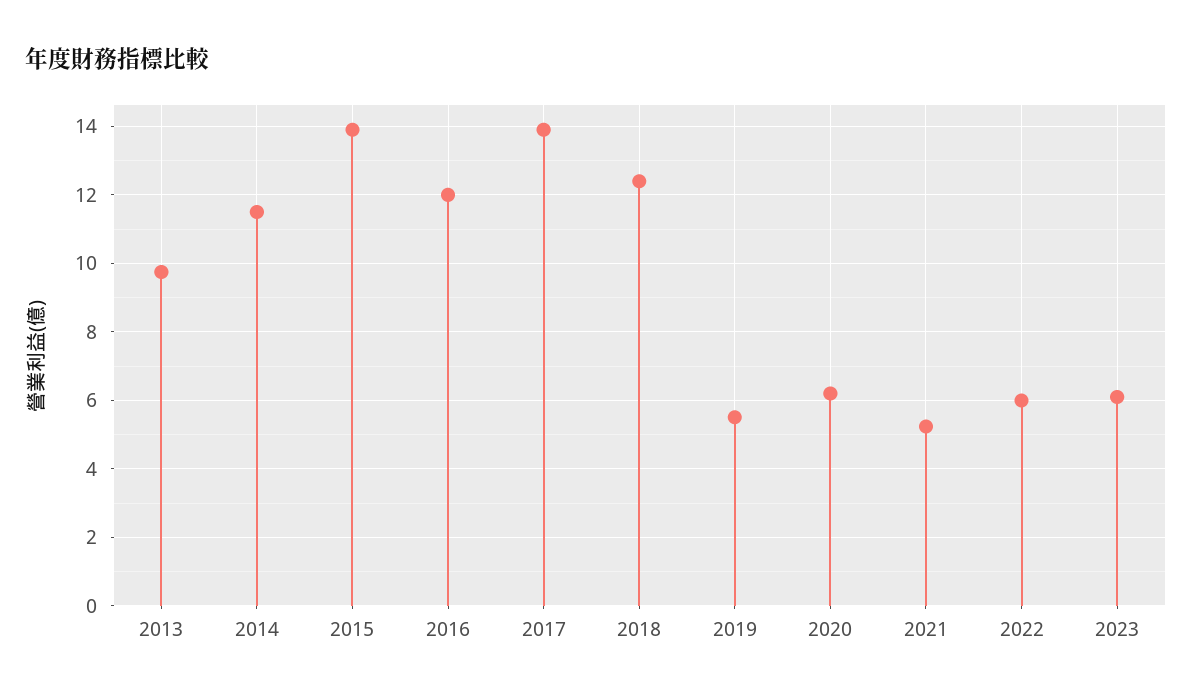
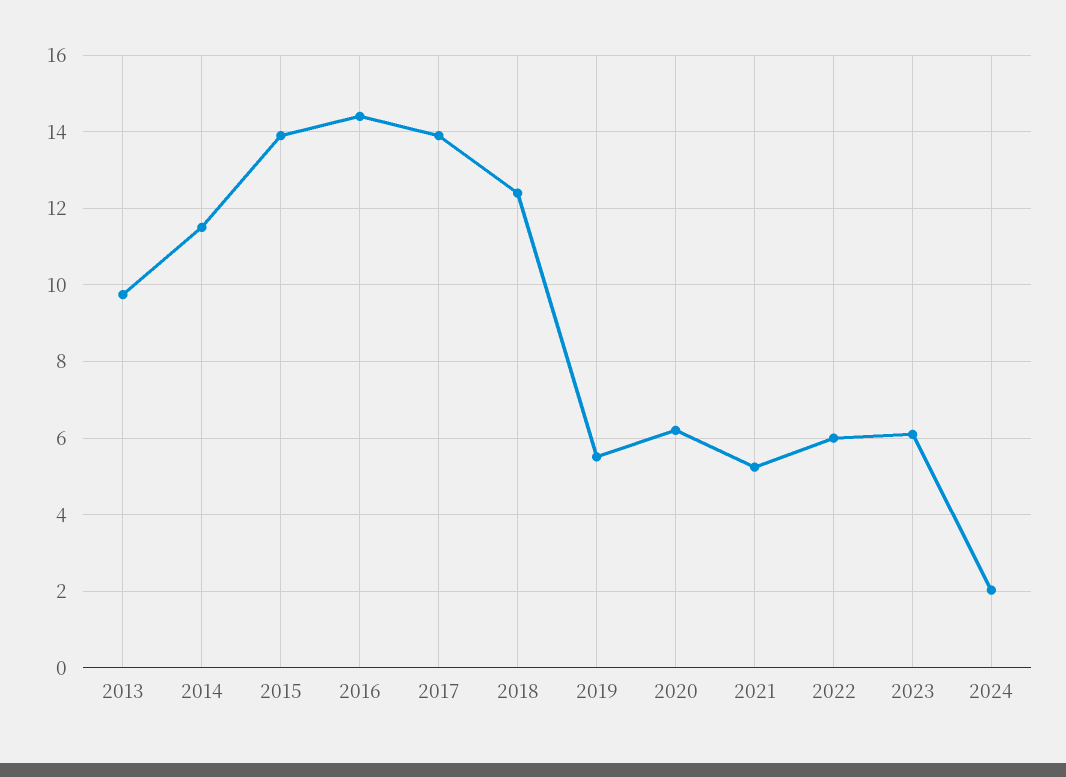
2016: 12 -> 14.4
2024: none -> 2

